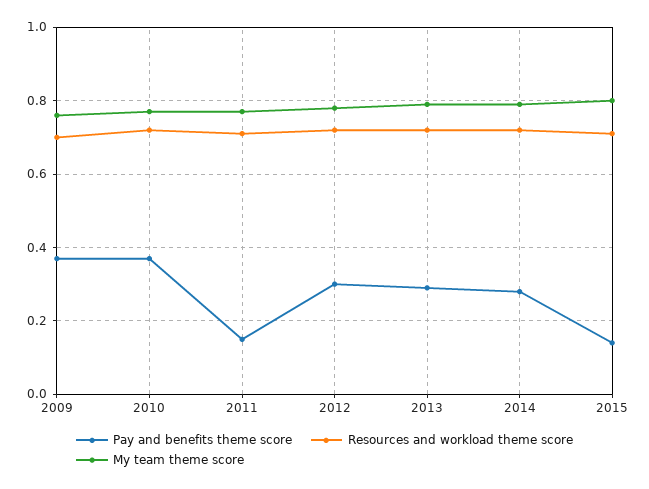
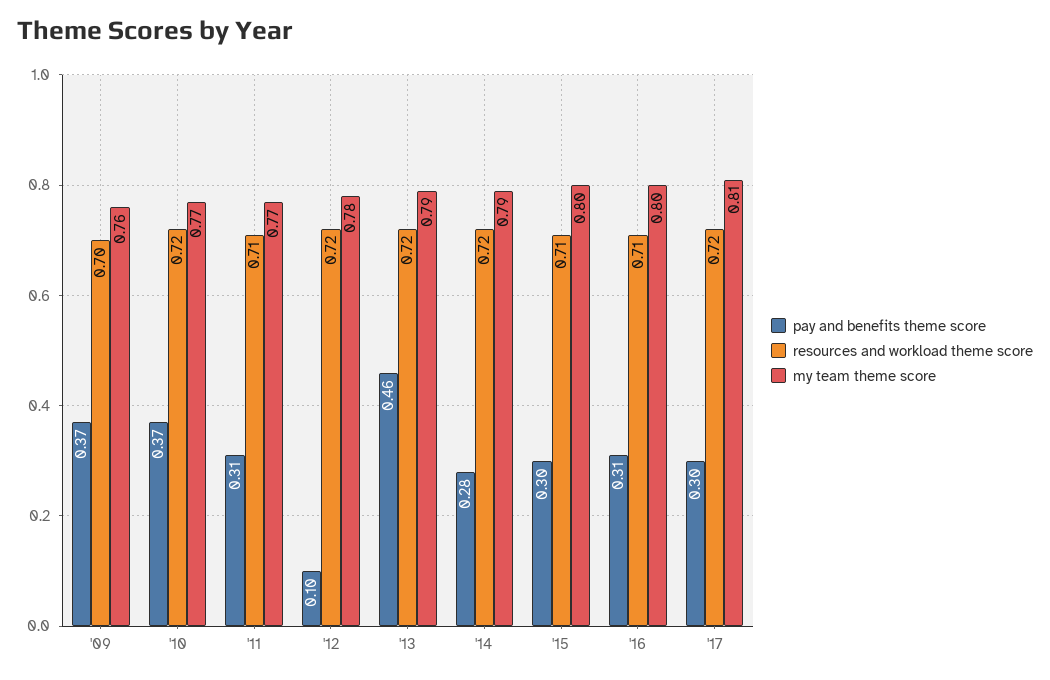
Pay and benefits theme score, 2011: 0.15 -> 0.31
Pay and benefits theme score, 2012: 0.3 -> 0.1
Pay and benefits theme score, 2013: 0.3 -> 0.46
Pay and benefits theme score, 2015: 0.15 -> 0.3
Pay and benefits theme score, '16: none -> 0.31
Resources and workload theme score, '16: none -> 0.71
My team theme score, '16: none -> 0.8
Pay and benefits theme score, '17: none -> 0.3
Resources and workload theme score, '17: none -> 0.72
My team theme score, '17: none -> 0.81

